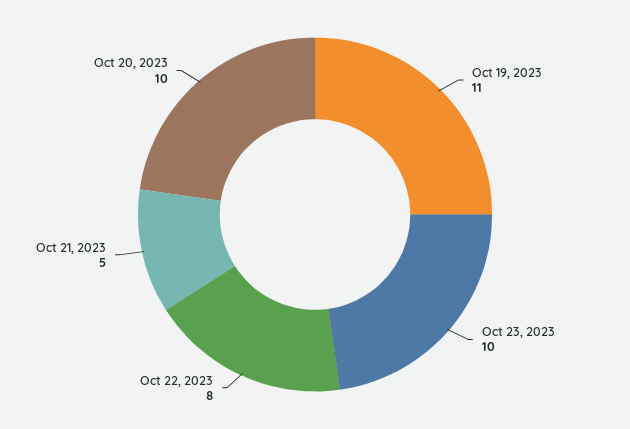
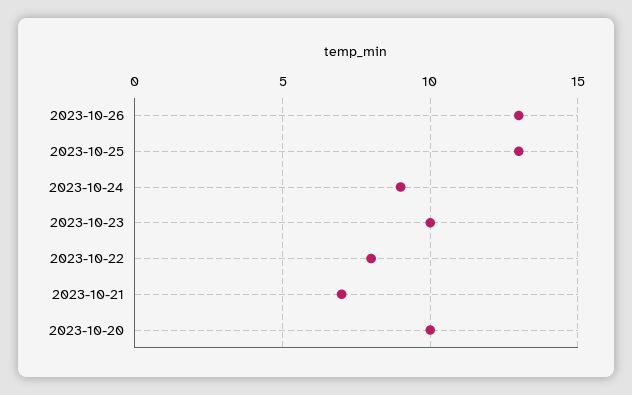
Oct 19, 2023: 11 -> none
Oct 21, 2023: 5 -> 7
2023-10-26: none -> 13
2023-10-25: none -> 13
2023-10-24: none -> 9

